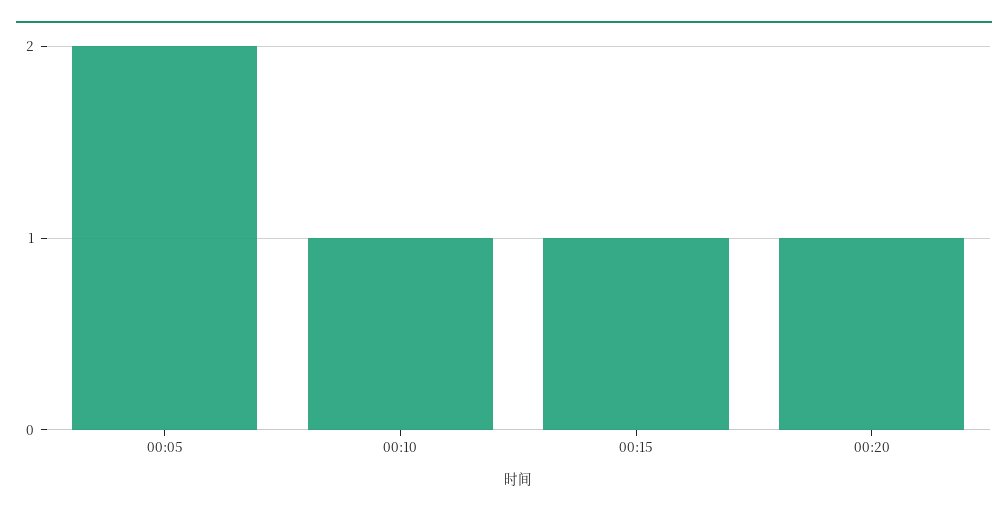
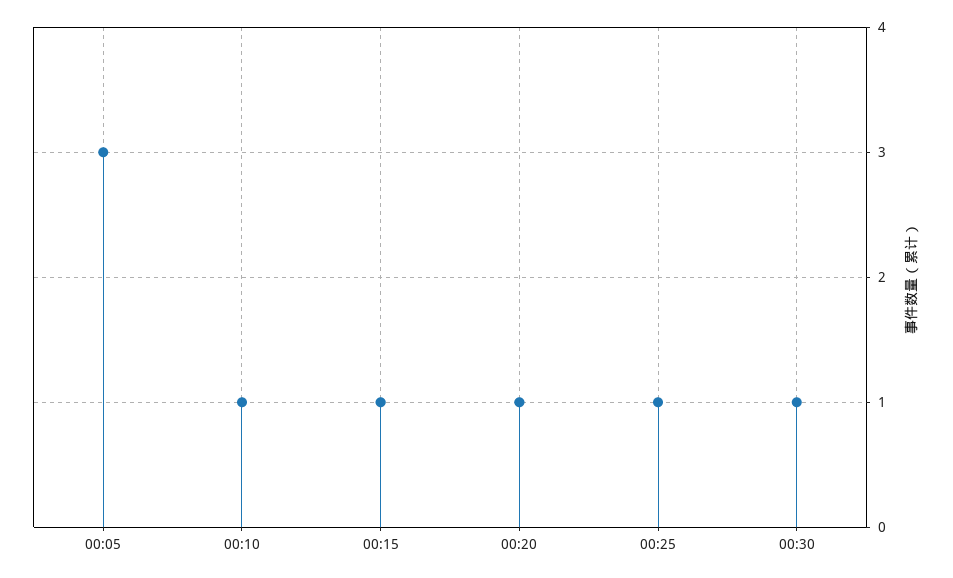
00:05: 2 -> 3
00:25: none -> 1
00:30: none -> 1

